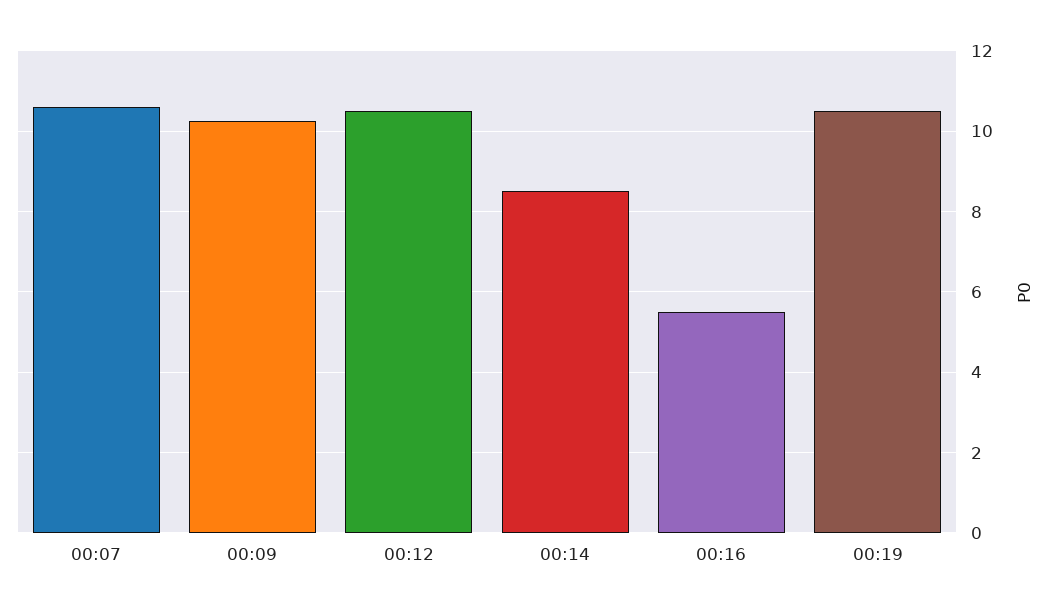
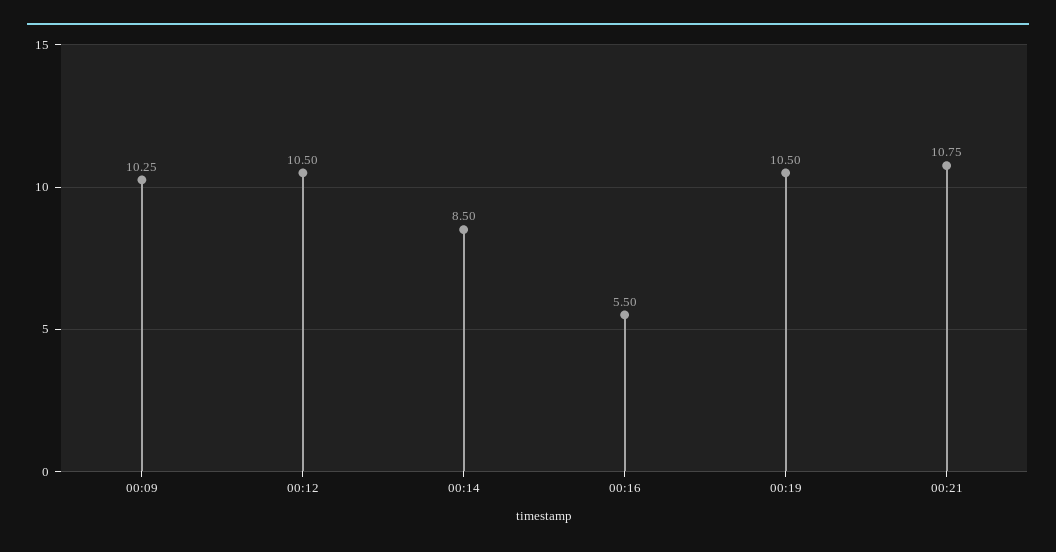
00:07: 10.6 -> none
00:21: none -> 10.75

